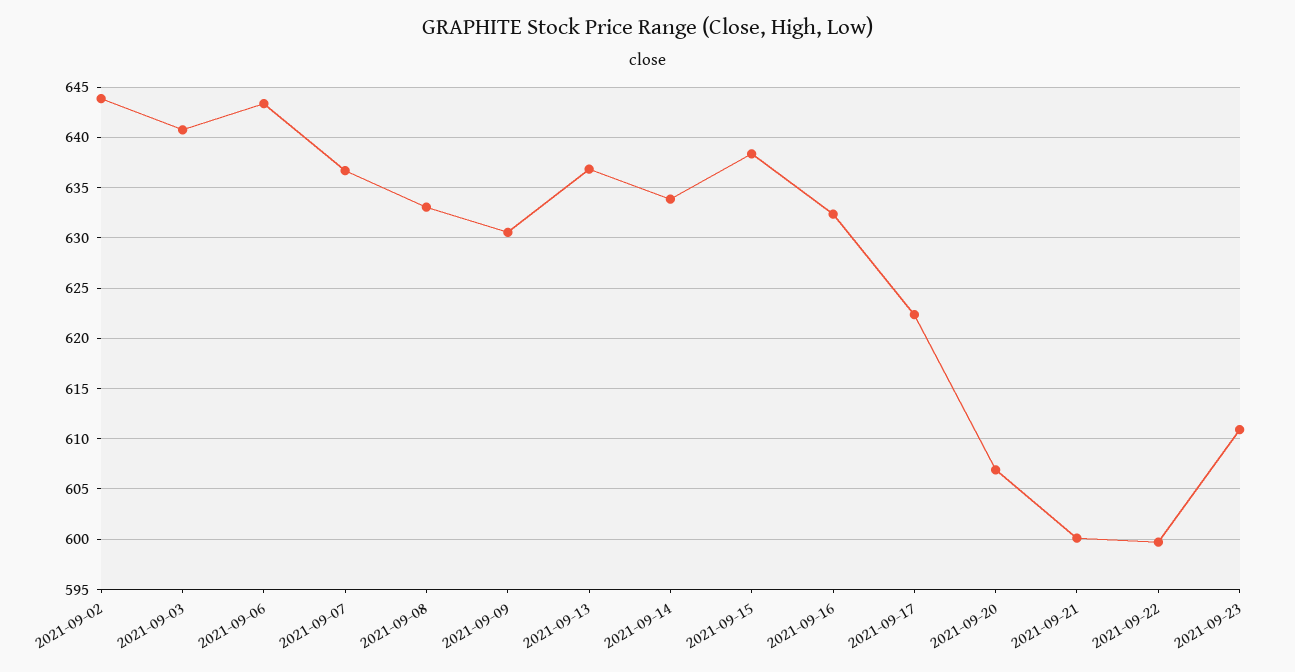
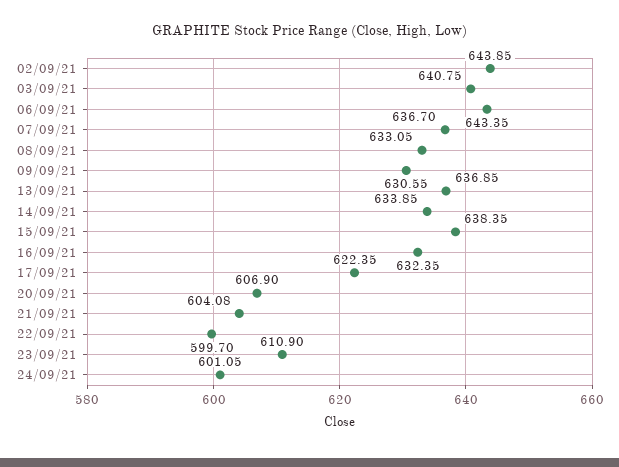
2021-09-21: 600 -> 604.08
24/09/21: none -> 601.05

